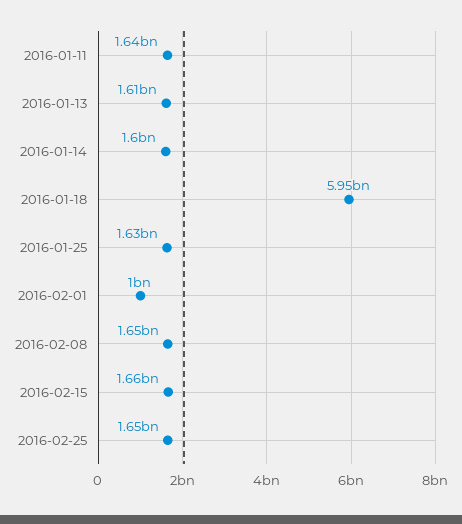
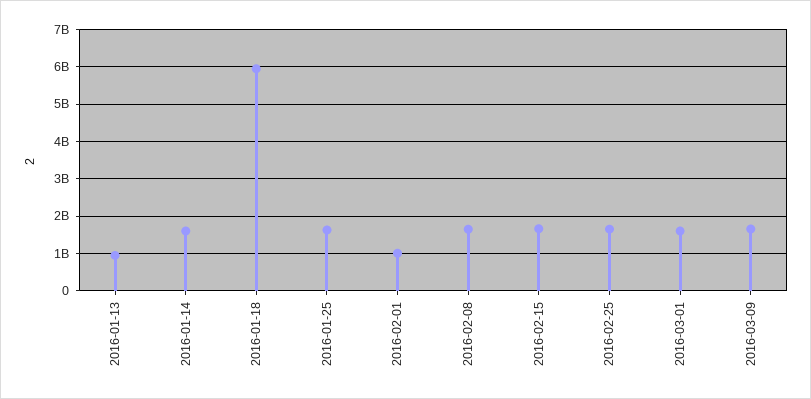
2016-01-11: 1640000000 -> none
2016-01-13: 1610000000 -> 1000000000
2016-03-01: none -> 1600000000
2016-03-09: none -> 1600000000

